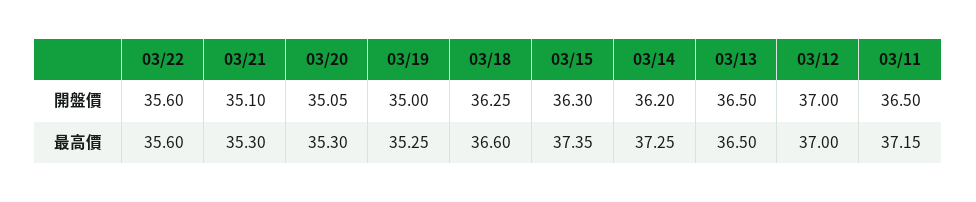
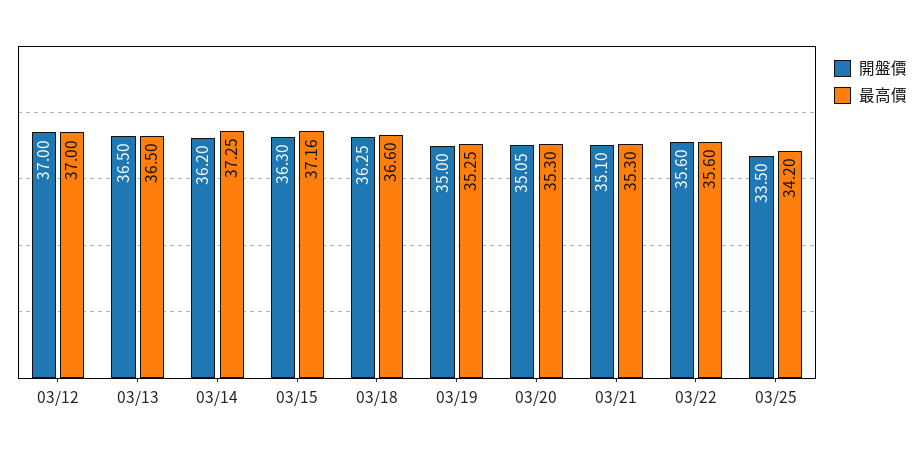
開盤價, 03/11: 36.5 -> none
最高價, 03/15: 37.35 -> 37.16
最高價, 03/11: 37.15 -> none
開盤價, 03/25: none -> 33.5
最高價, 03/25: none -> 34.2

